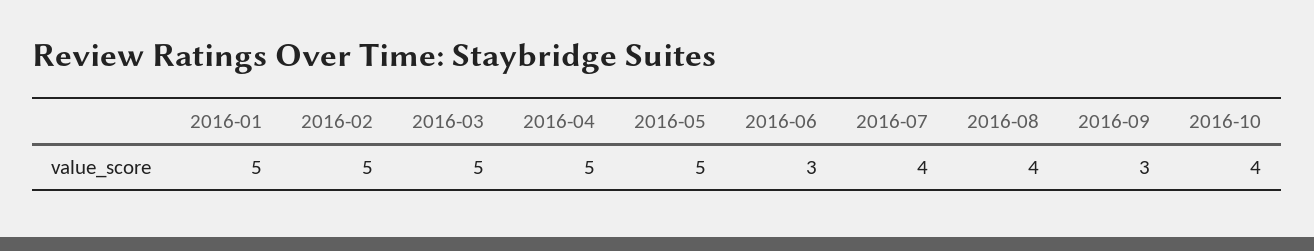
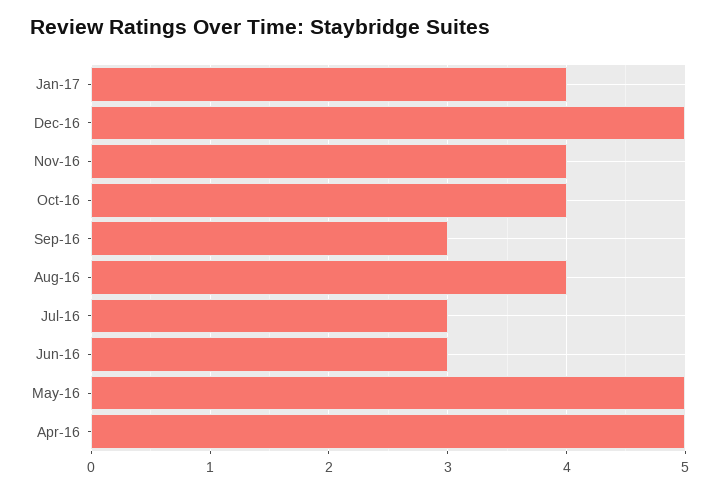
2016-01: 5 -> none
2016-02: 5 -> none
2016-03: 5 -> none
2016-07: 4 -> 3
Jan-17: none -> 4
Dec-16: none -> 5
Nov-16: none -> 4

